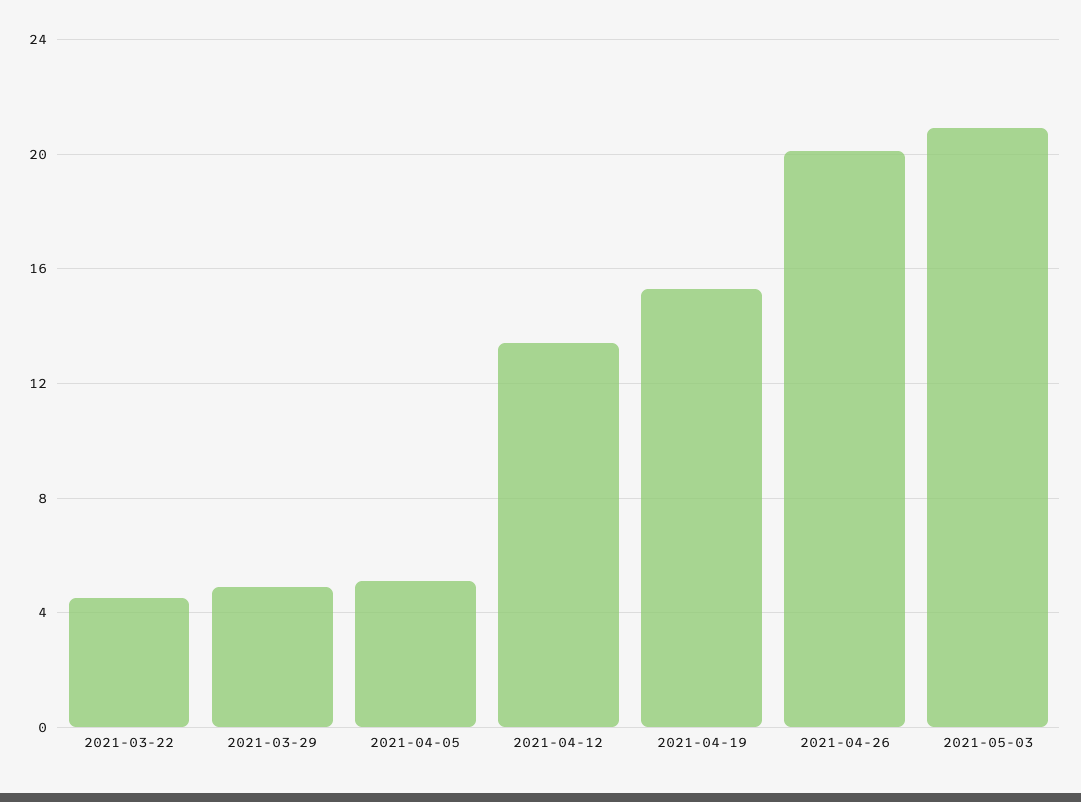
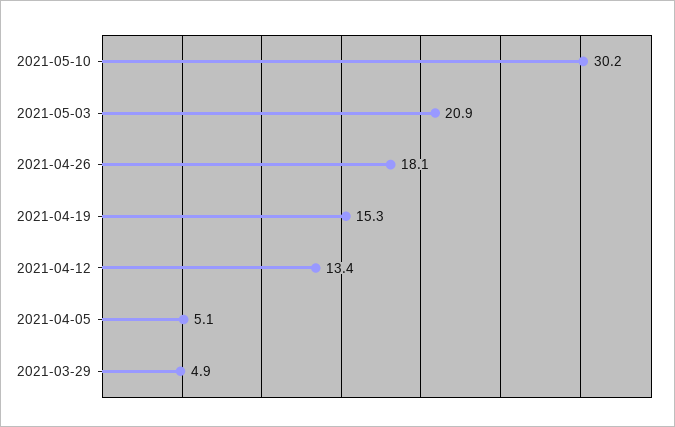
2021-03-22: 4.5 -> none
2021-04-26: 20 -> 18.1
2021-05-10: none -> 30.2

